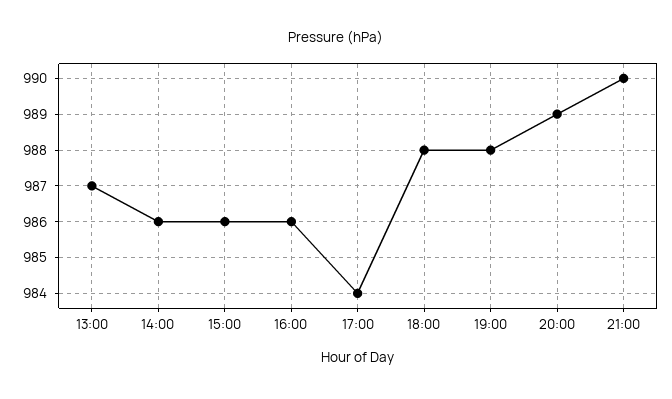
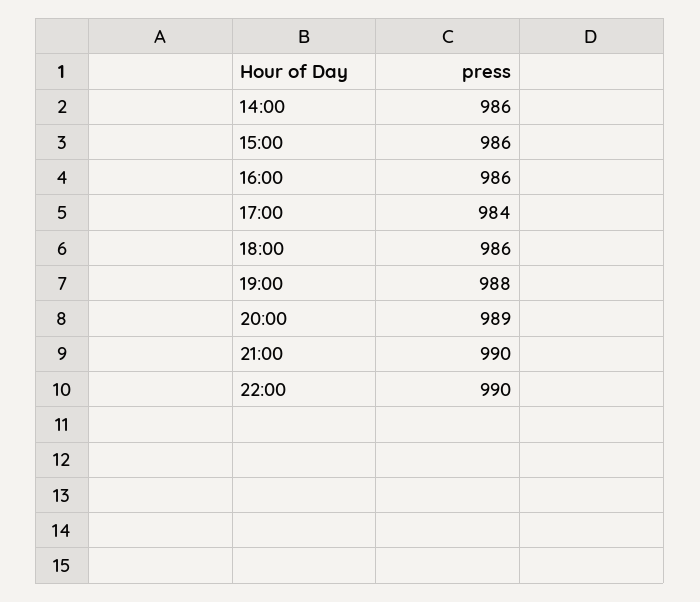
13:00: 987 -> none
18:00: 988 -> 986
22:00: none -> 990

